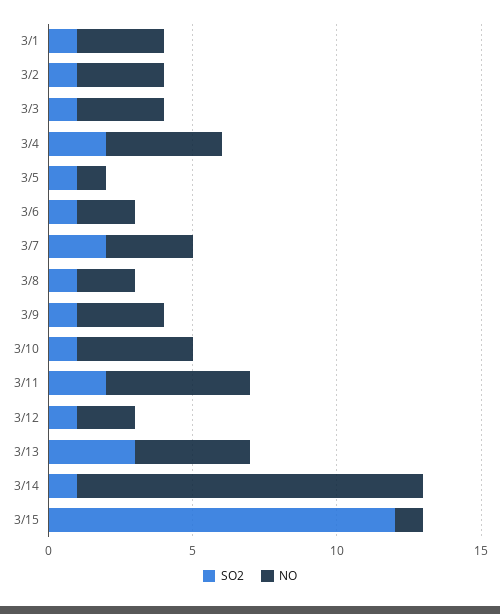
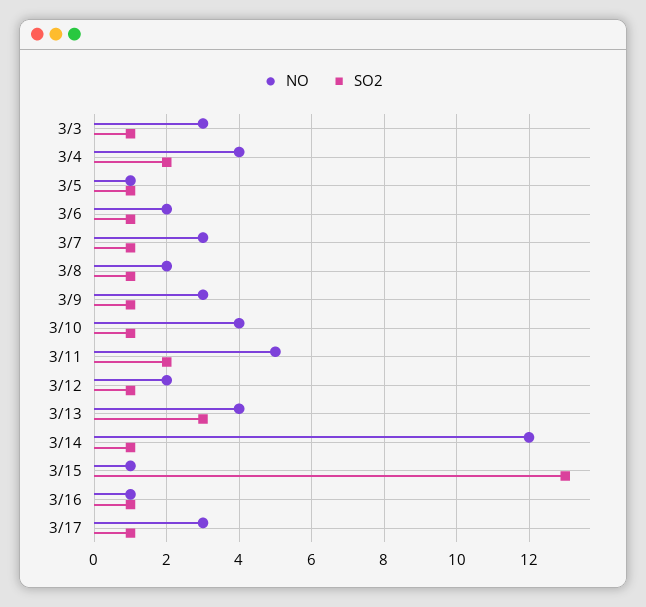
SO2, 3/1: 1 -> none
NO, 3/1: 3 -> none
SO2, 3/2: 1 -> none
NO, 3/2: 3 -> none
SO2, 3/7: 2 -> 1
SO2, 3/15: 12 -> 13
NO, 3/16: none -> 1
SO2, 3/16: none -> 1
NO, 3/17: none -> 3
SO2, 3/17: none -> 1

